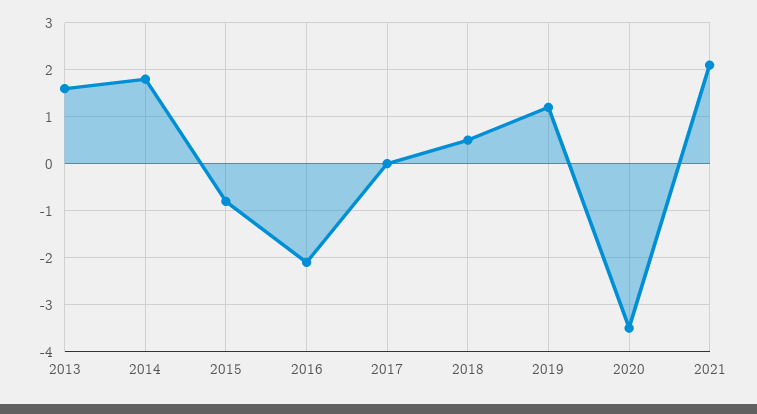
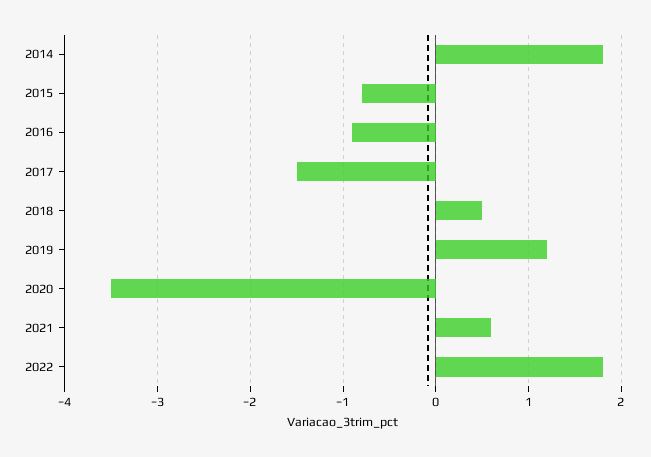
2013: 1.5 -> none
2016: -2 -> -0.9
2017: 0 -> -1.5
2021: 2 -> 0.6
2022: none -> 1.8

